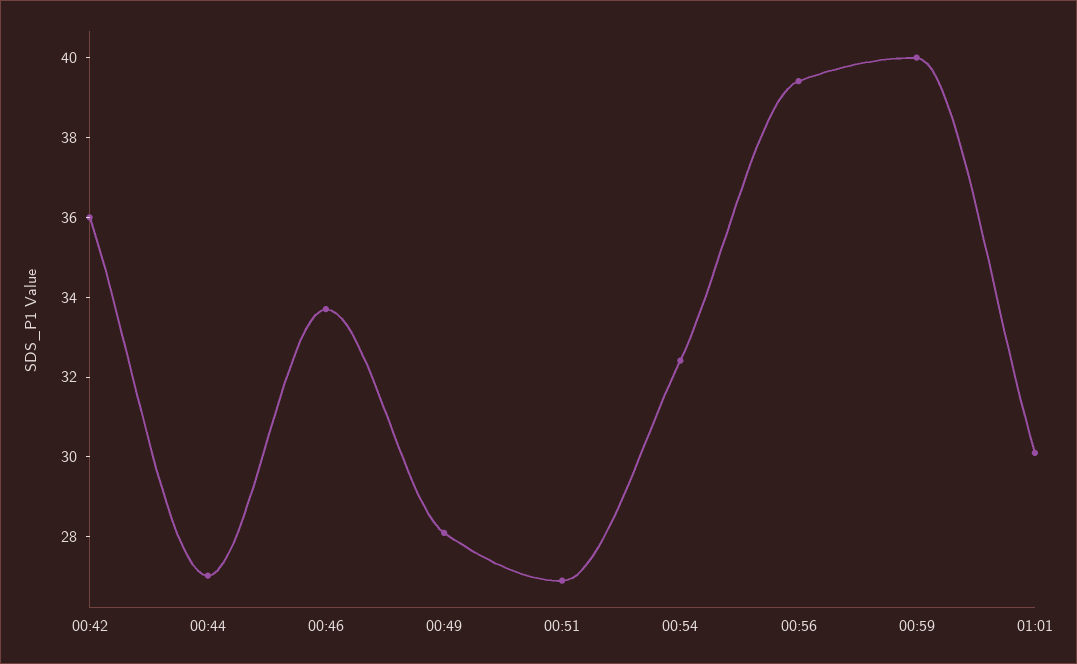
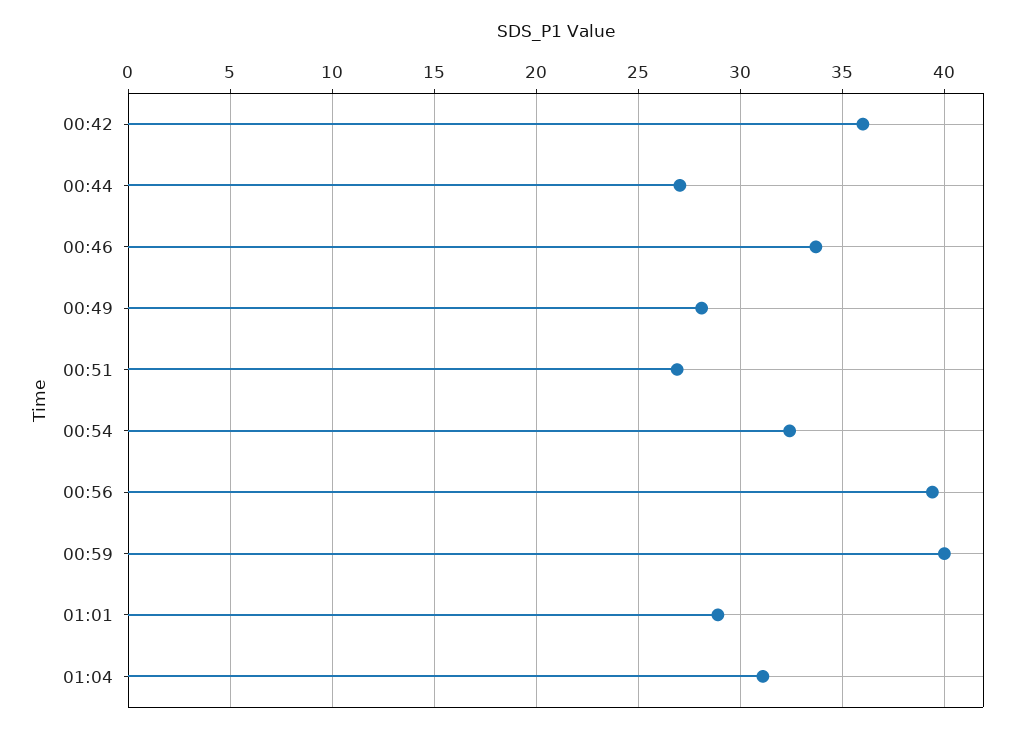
01:01: 30 -> 29
01:04: none -> 31

